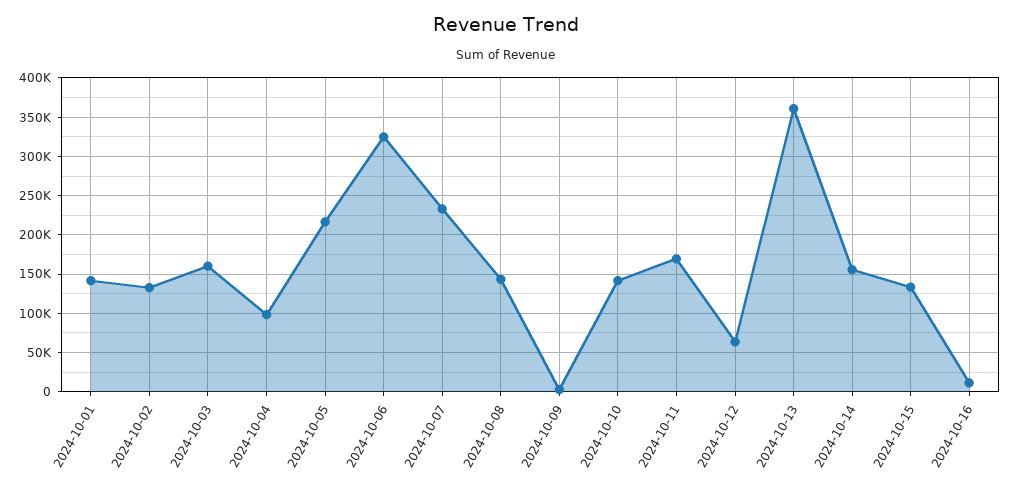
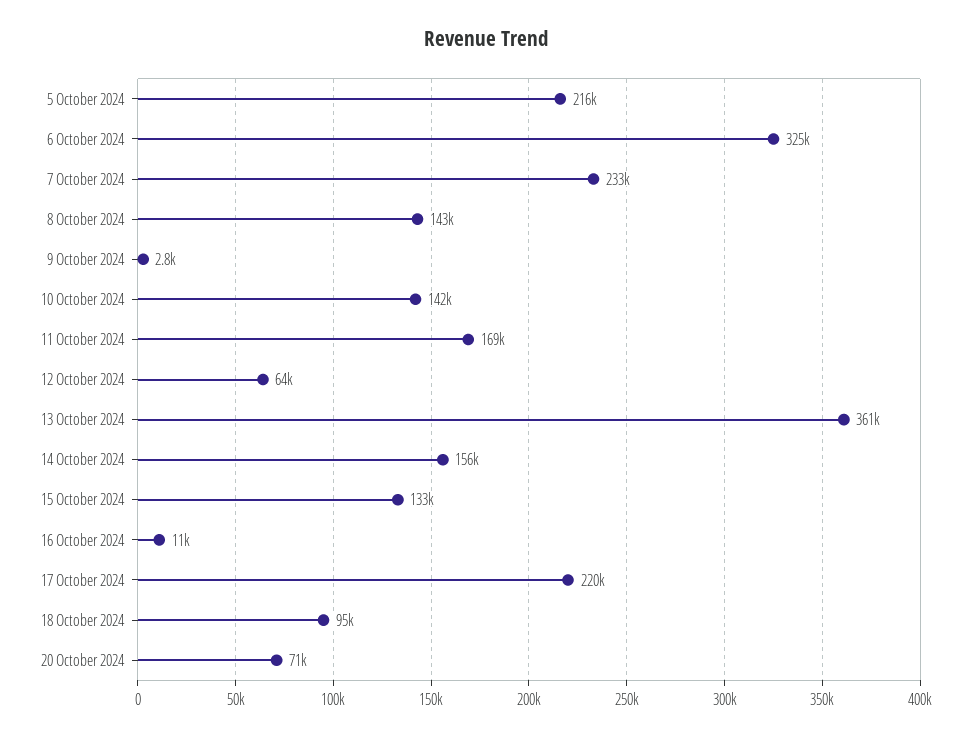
2024-10-01: 140000 -> none
2024-10-02: 130000 -> none
2024-10-03: 160000 -> none
2024-10-04: 100000 -> none
17 October 2024: none -> 220000
18 October 2024: none -> 95000
20 October 2024: none -> 71000

